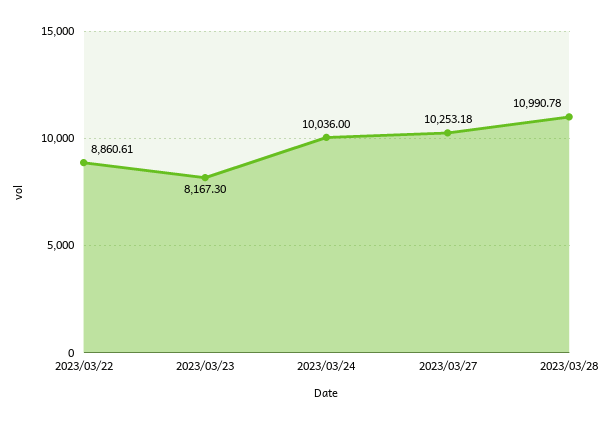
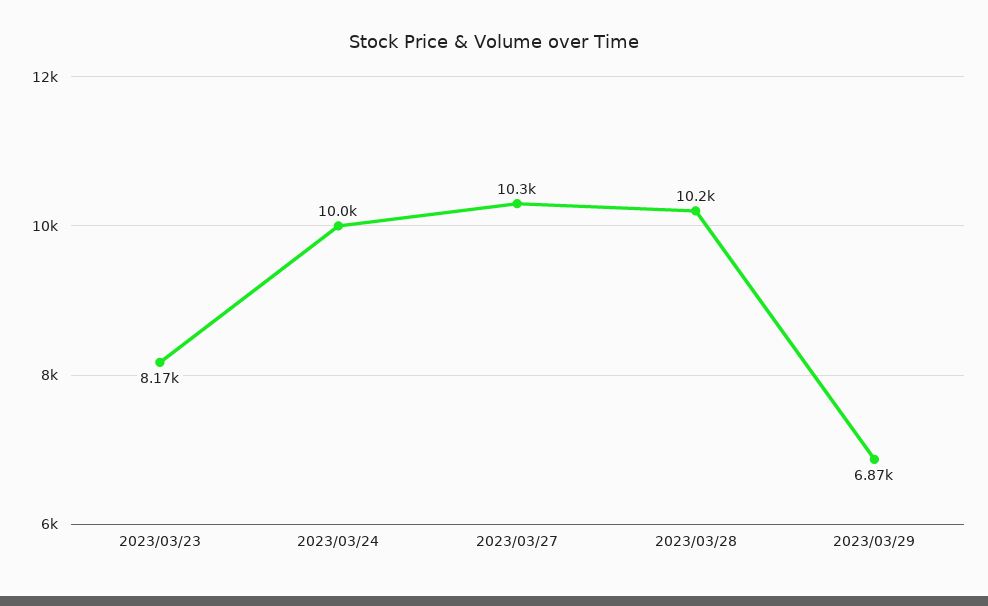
2023/03/22: 8860.61 -> none
2023/03/28: 10990.78 -> 10200
2023/03/29: none -> 6870

